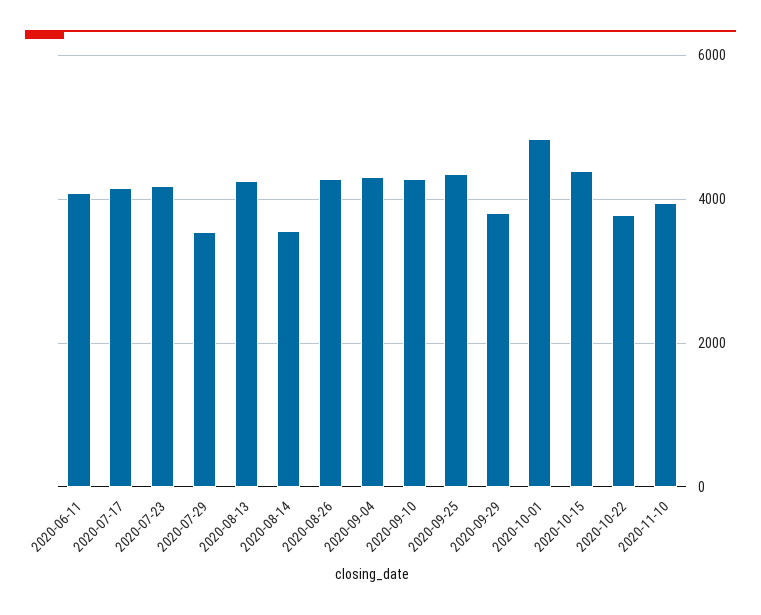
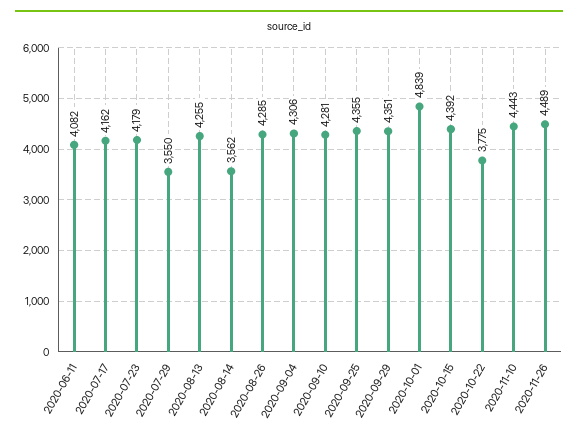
2020-09-29: 3800 -> 4351
2020-11-10: 4000 -> 4443
2020-11-26: none -> 4489

